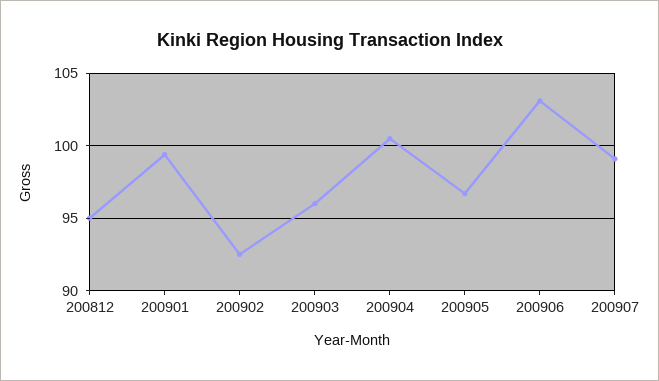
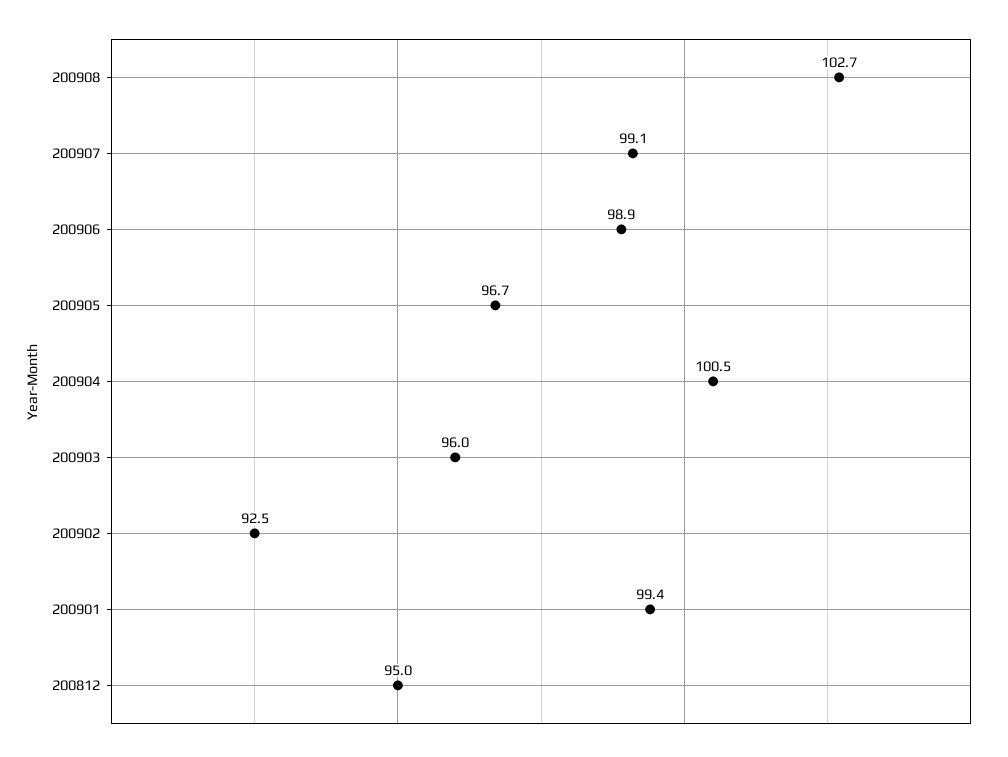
200906: 103 -> 98.9
200908: none -> 102.7

